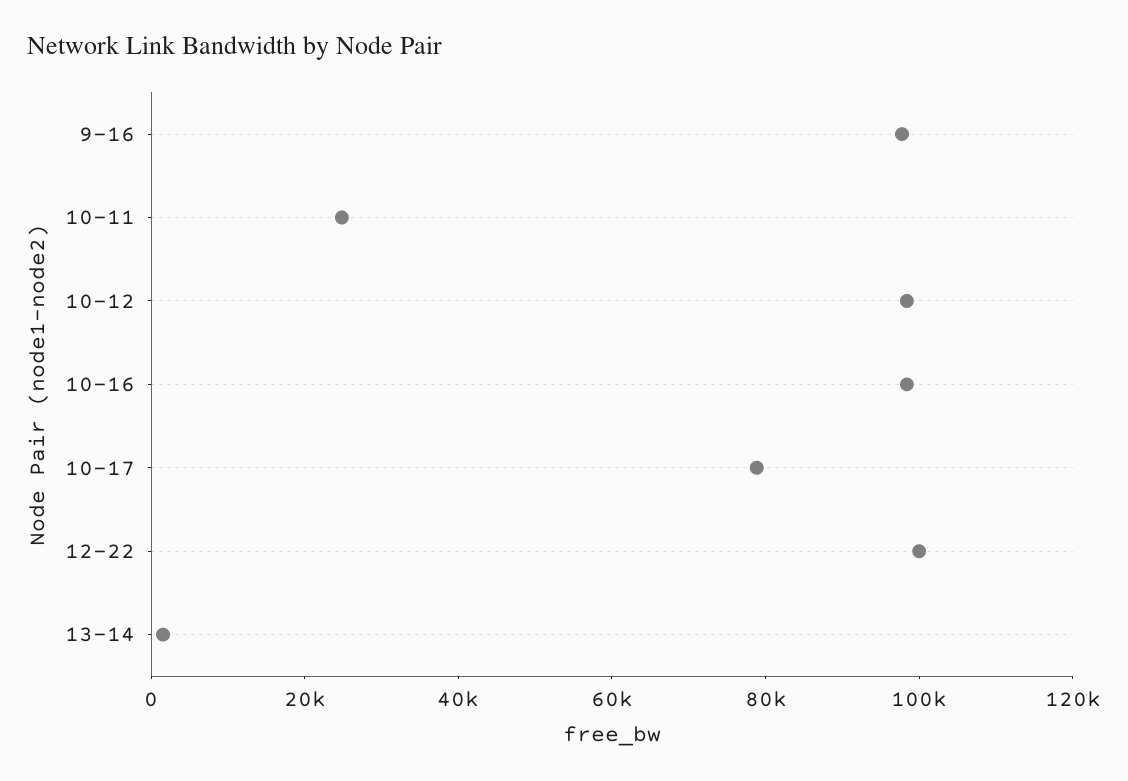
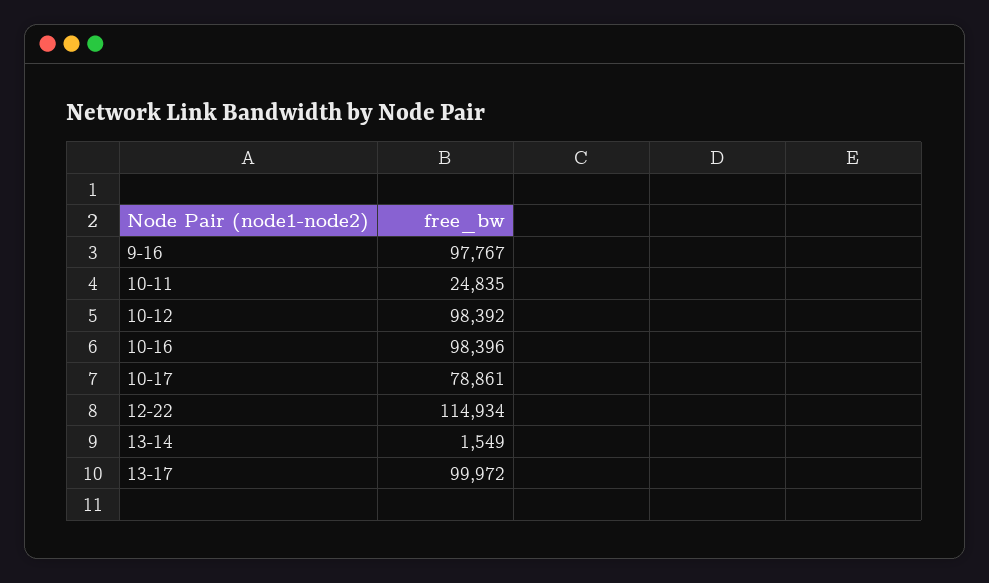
12-22: 100000 -> 114934
13-17: none -> 99972

